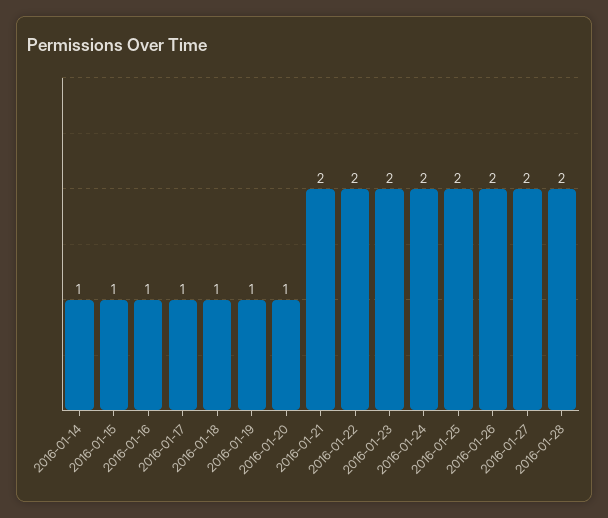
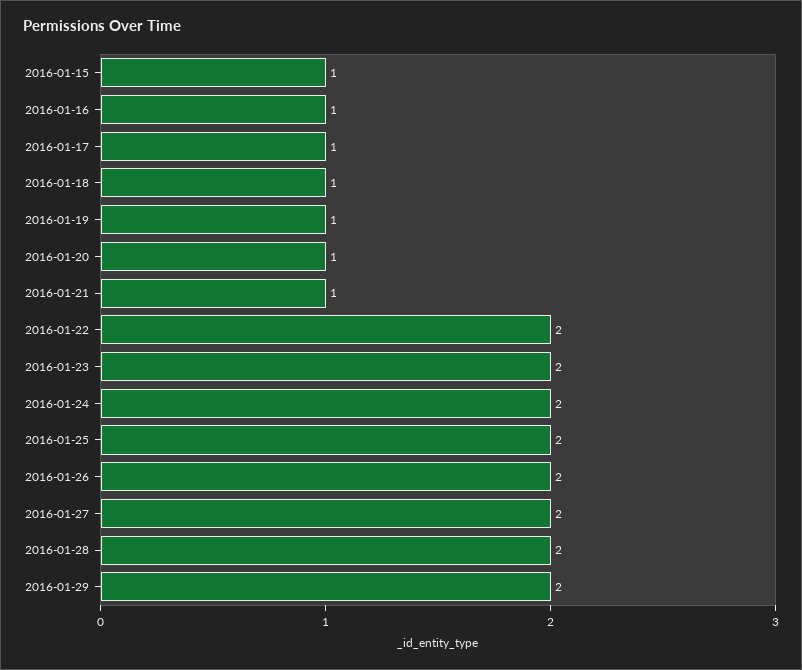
2016-01-14: 1 -> none
2016-01-21: 2 -> 1
2016-01-29: none -> 2

